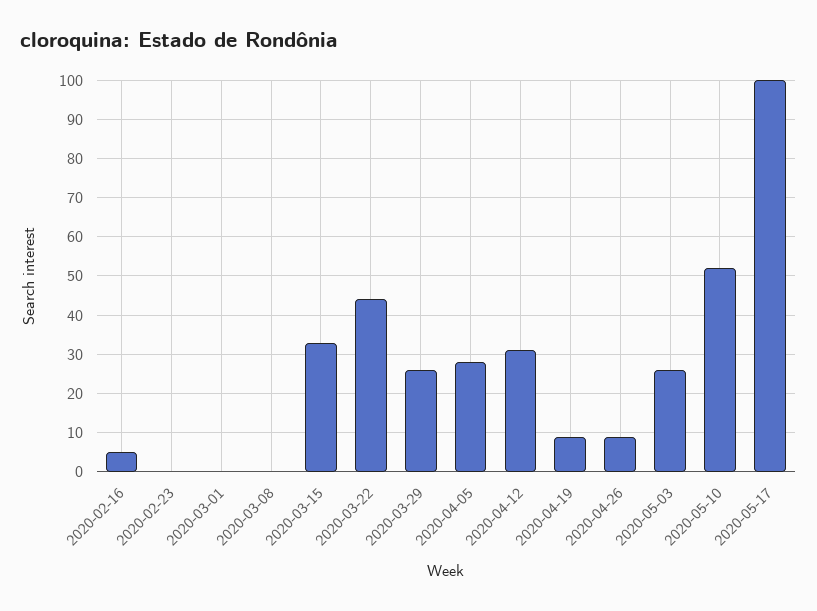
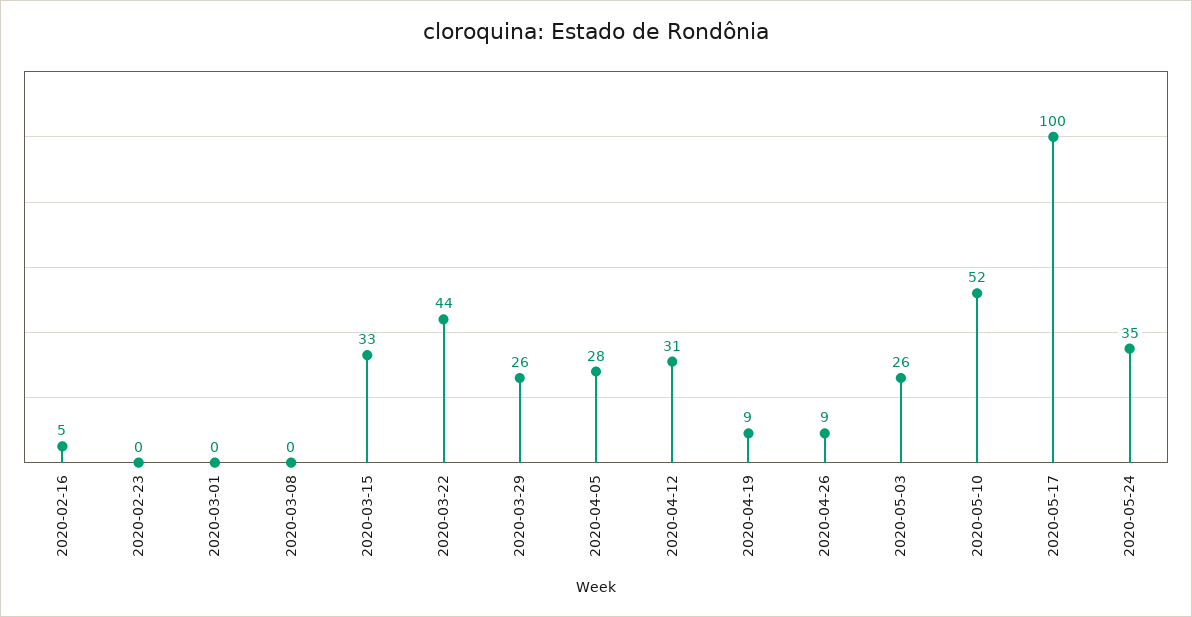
2020-05-24: none -> 35

